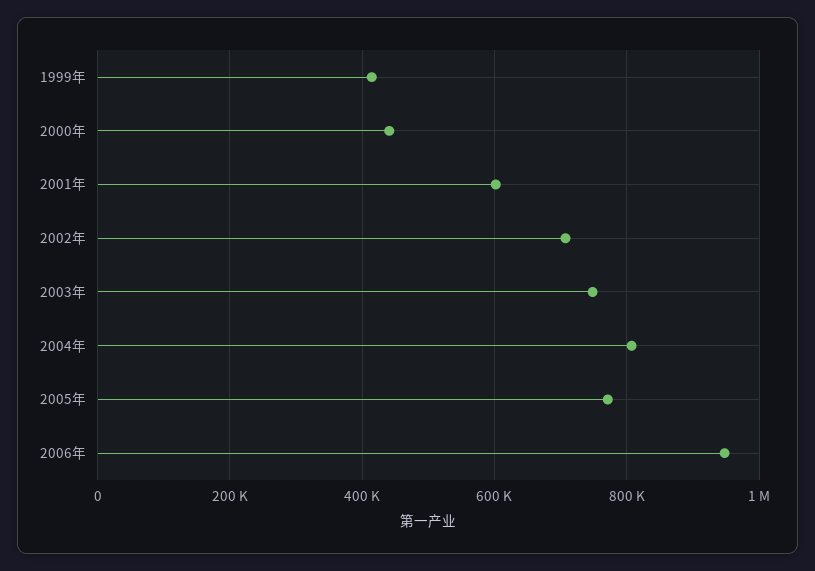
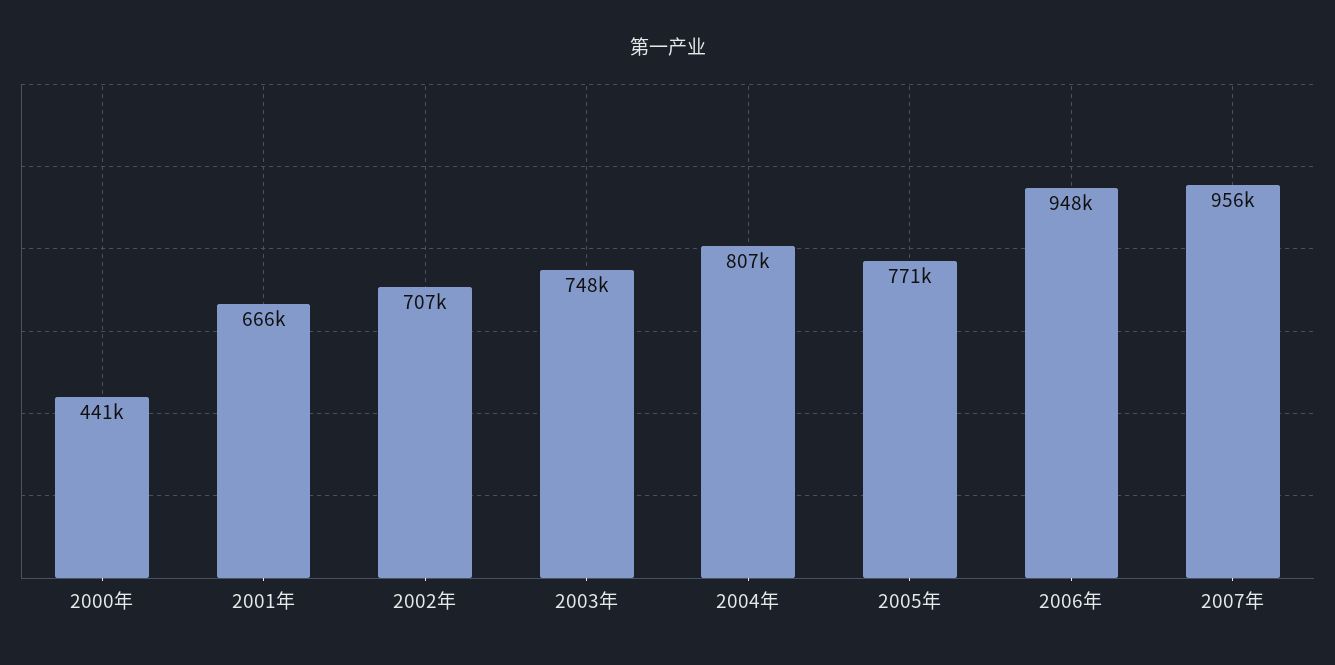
1999年: 420000 -> none
2001年: 600000 -> 666000
2007年: none -> 956000

